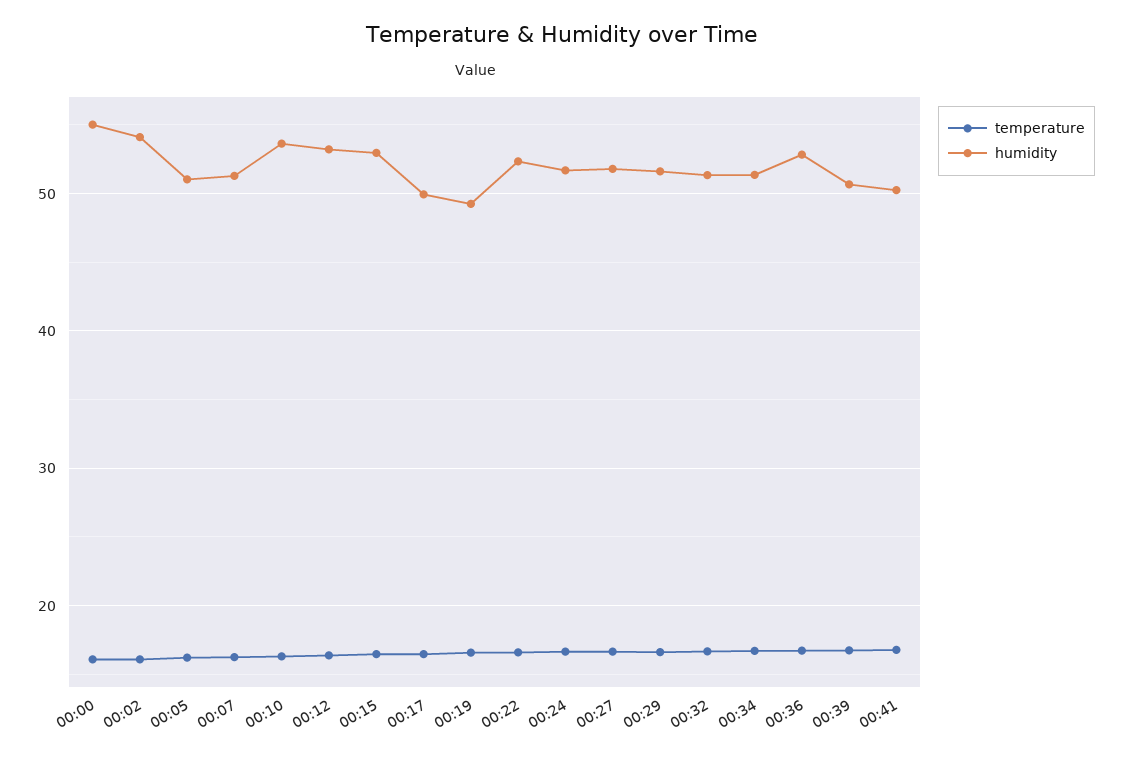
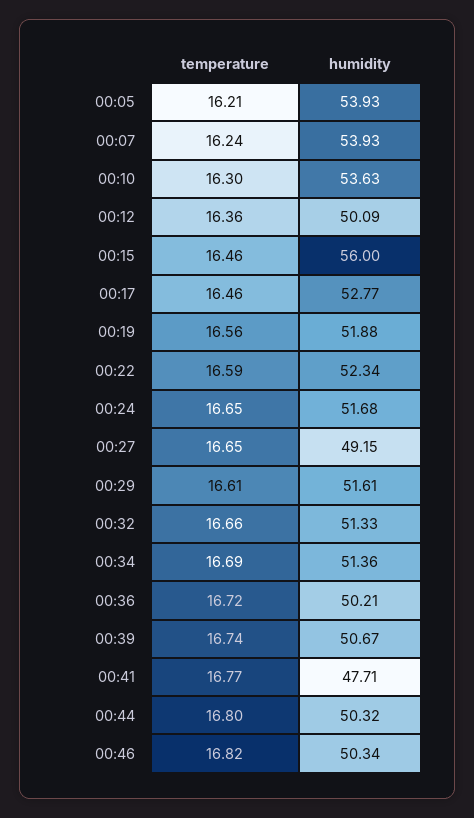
temperature, 00:00: 16 -> none
humidity, 00:00: 55 -> none
temperature, 00:02: 16 -> none
humidity, 00:02: 54 -> none
humidity, 00:05: 51 -> 53.93
humidity, 00:07: 51 -> 53.93
humidity, 00:12: 53 -> 50.09
humidity, 00:15: 53 -> 56
humidity, 00:17: 50 -> 52.77
humidity, 00:19: 49 -> 51.88
humidity, 00:27: 52 -> 49.15
humidity, 00:36: 53 -> 50.21
humidity, 00:41: 50 -> 47.71
temperature, 00:44: none -> 16.8
humidity, 00:44: none -> 50.32
temperature, 00:46: none -> 16.82
humidity, 00:46: none -> 50.34

